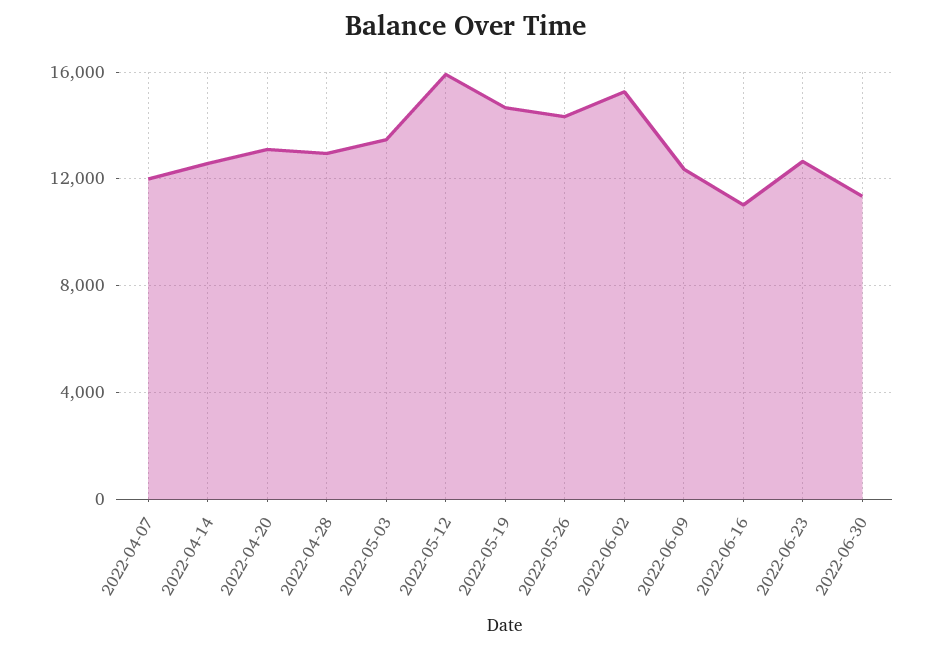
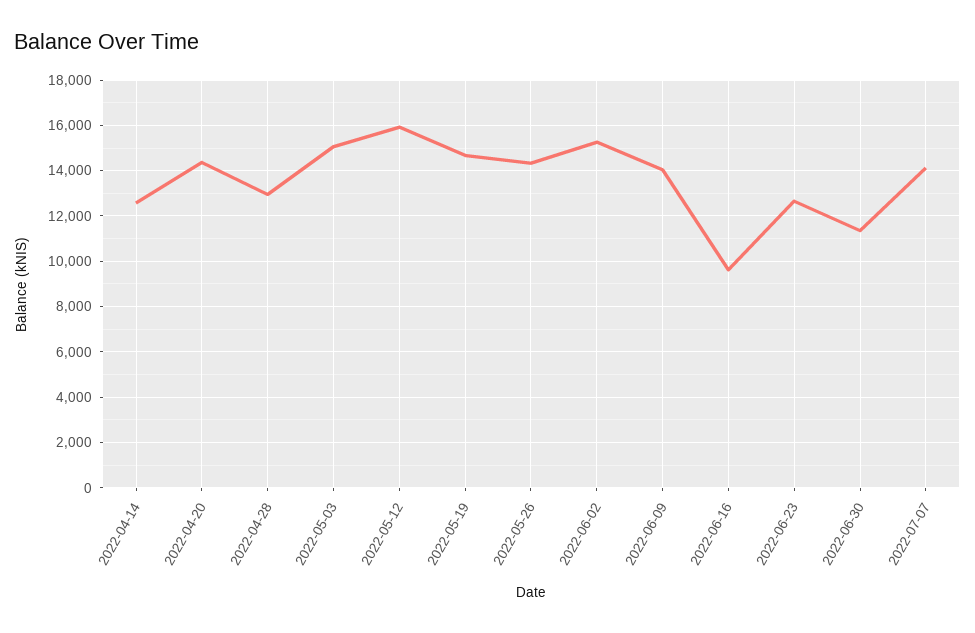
2022-04-07: 12000 -> none
2022-04-20: 13000 -> 14500
2022-05-03: 13500 -> 15000
2022-06-09: 12500 -> 14000
2022-06-16: 11000 -> 9500
2022-07-07: none -> 14000

